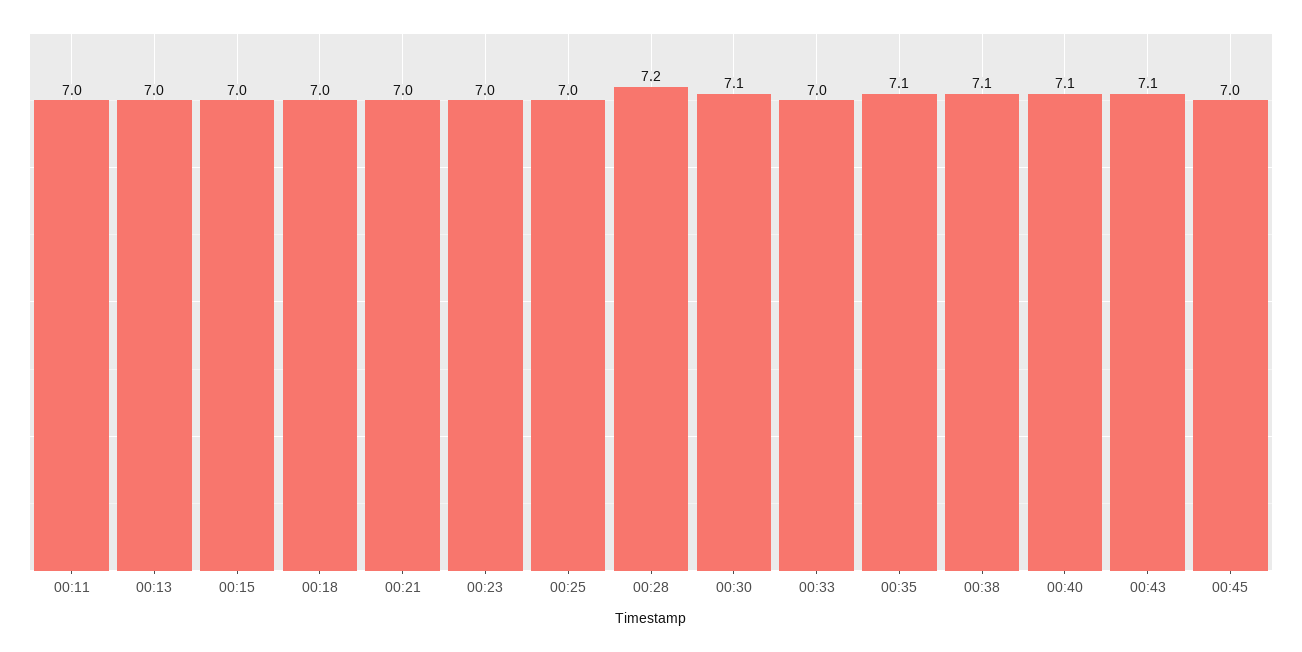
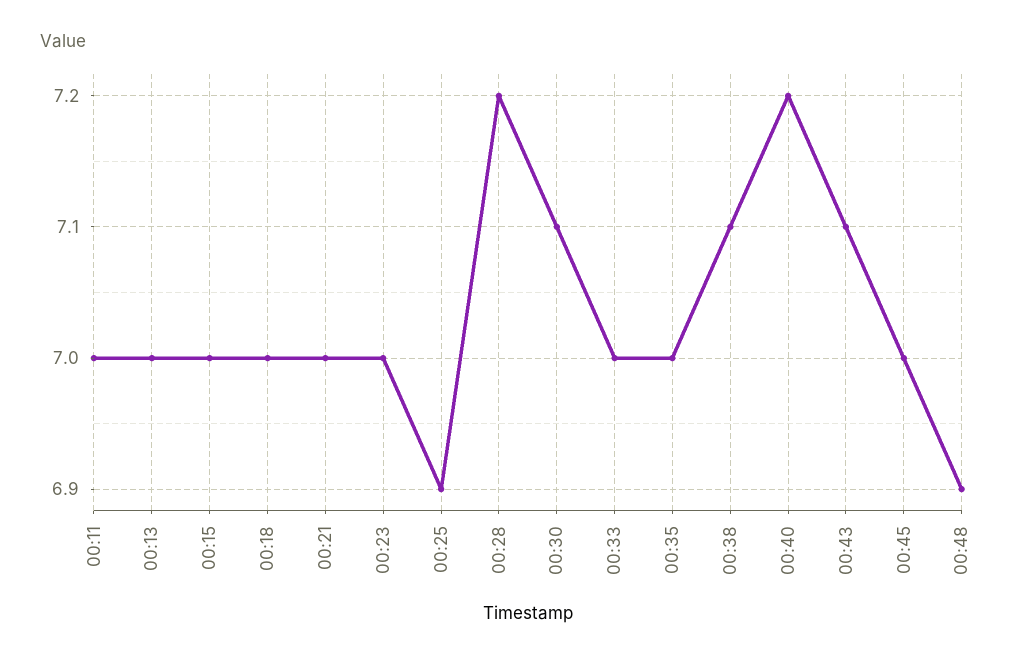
00:25: 7 -> 6.9
00:35: 7.1 -> 7
00:40: 7.1 -> 7.2
00:48: none -> 6.9

